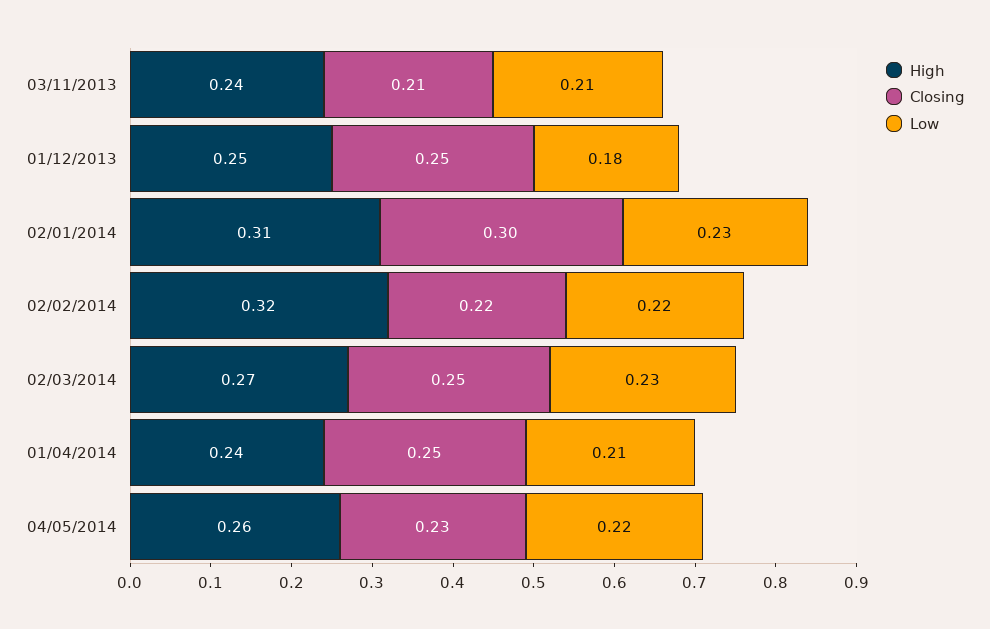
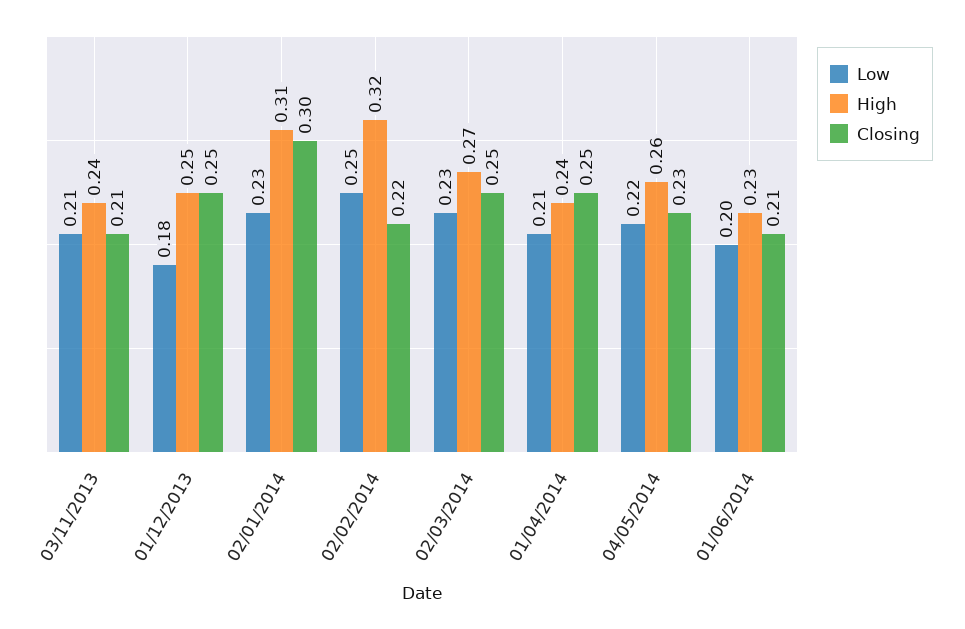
Low, 02/02/2014: 0.22 -> 0.25
Low, 01/06/2014: none -> 0.2
High, 01/06/2014: none -> 0.23
Closing, 01/06/2014: none -> 0.21

